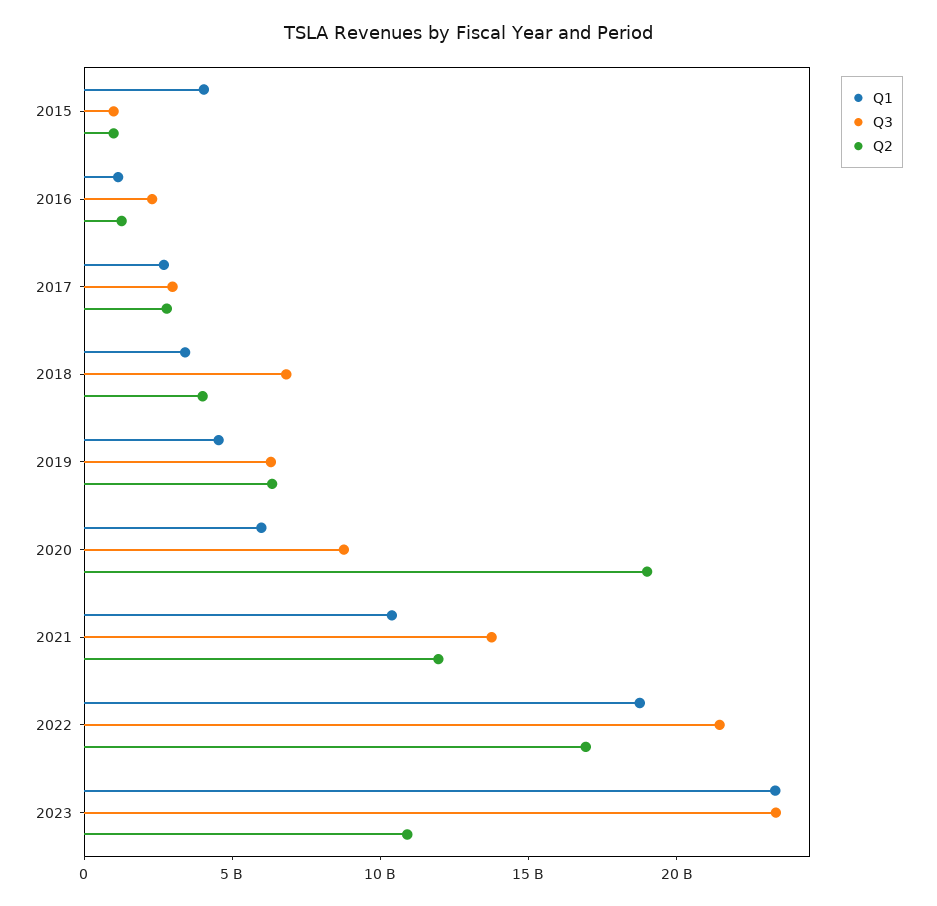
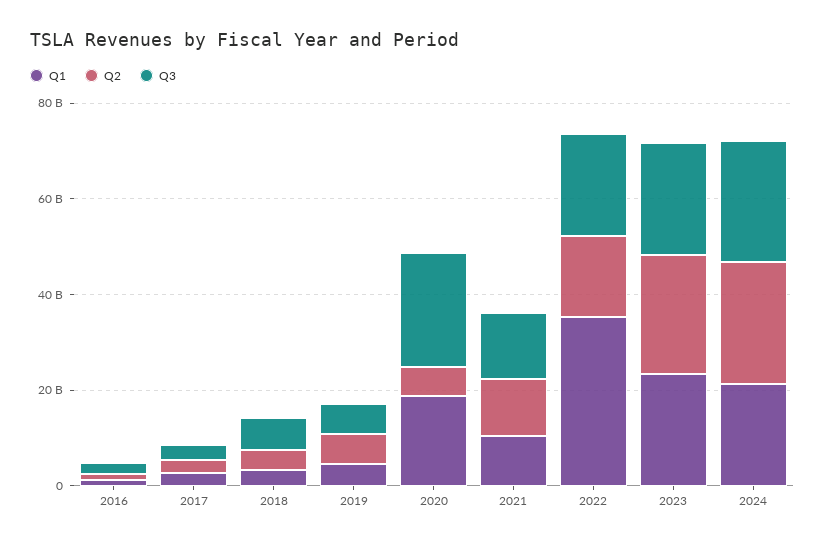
Q1, 2015: 4000000000 -> none
Q3, 2015: 1000000000 -> none
Q2, 2015: 1000000000 -> none
Q1, 2020: 6000000000 -> 20000000000
Q3, 2020: 9000000000 -> 25000000000
Q2, 2020: 19000000000 -> 5000000000
Q1, 2022: 19000000000 -> 35000000000
Q2, 2023: 11000000000 -> 25000000000
Q1, 2024: none -> 20000000000
Q2, 2024: none -> 25000000000
Q3, 2024: none -> 25000000000

